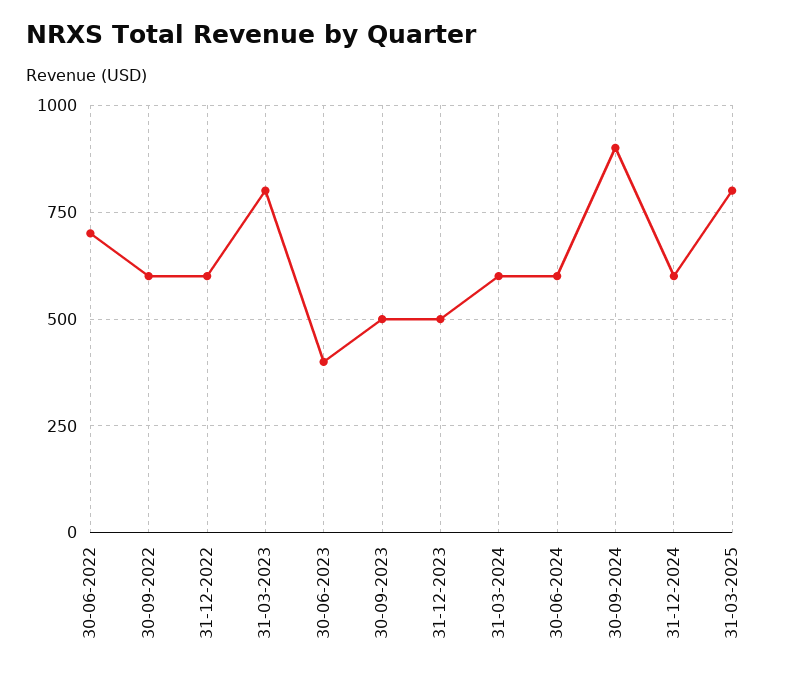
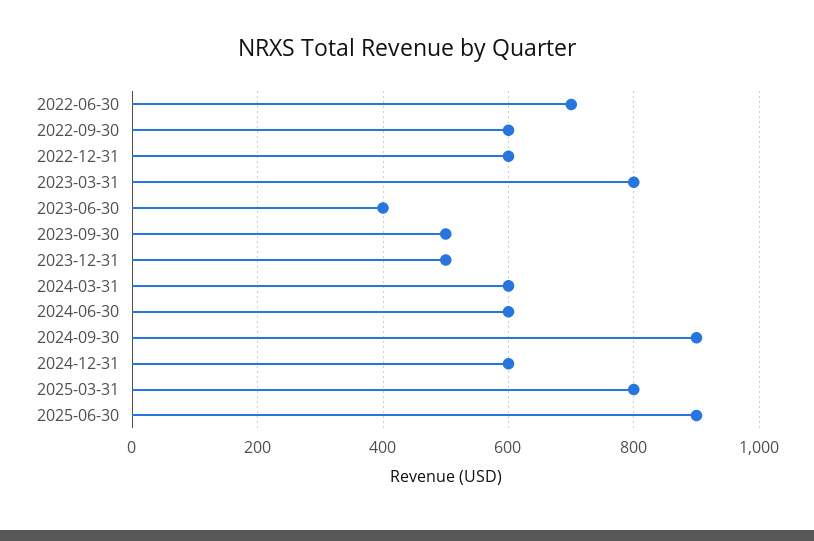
2025-06-30: none -> 900

